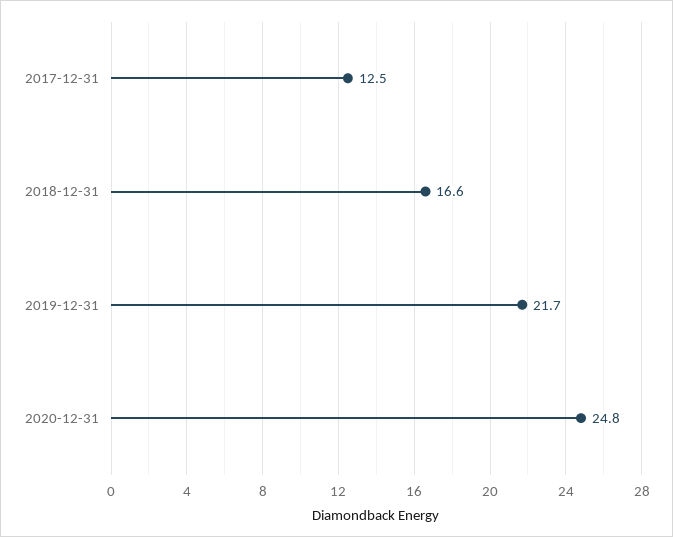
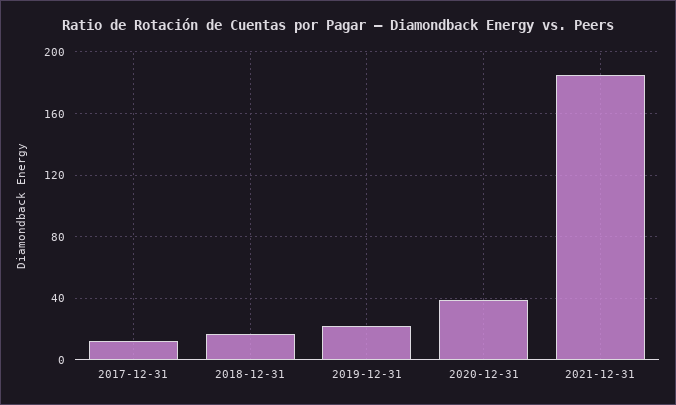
2020-12-31: 24.8 -> 40
2021-12-31: none -> 185

